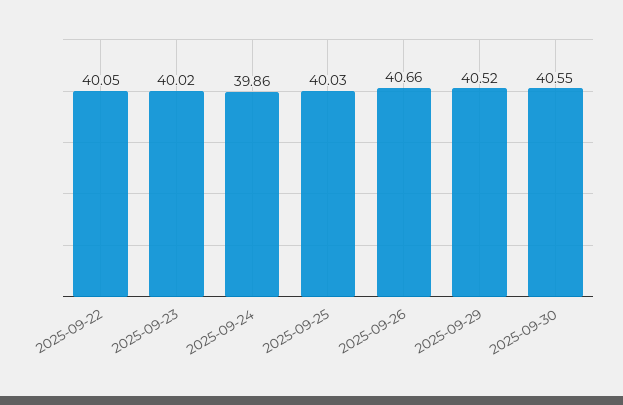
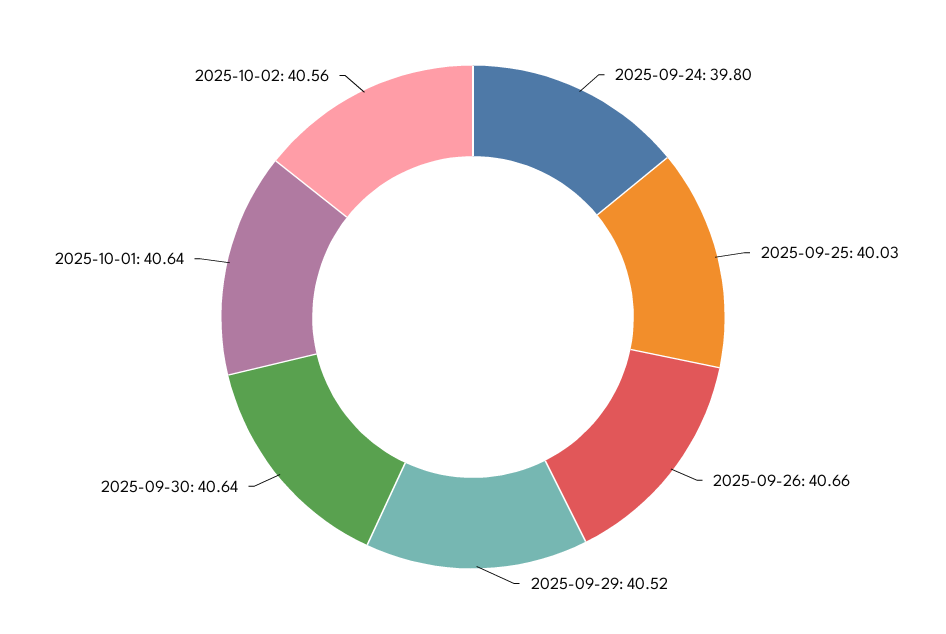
2025-09-22: 40.05 -> none
2025-09-23: 40.02 -> none
2025-09-24: 39.86 -> 39.8
2025-09-30: 40.55 -> 40.64
2025-10-01: none -> 40.64
2025-10-02: none -> 40.56

